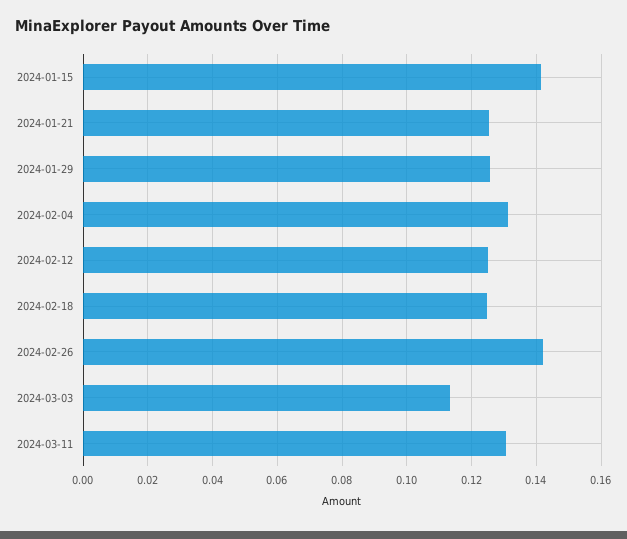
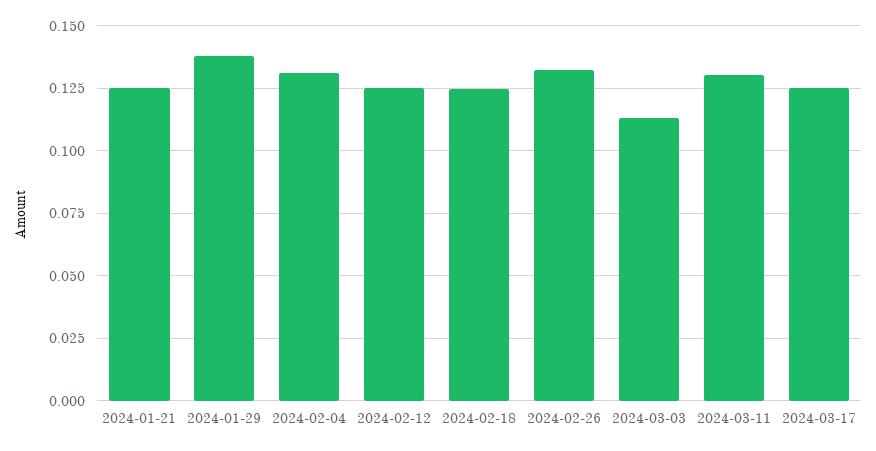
2024-01-15: 0.142 -> none
2024-01-29: 0.126 -> 0.1375
2024-02-26: 0.142 -> 0.1325
2024-03-17: none -> 0.125

